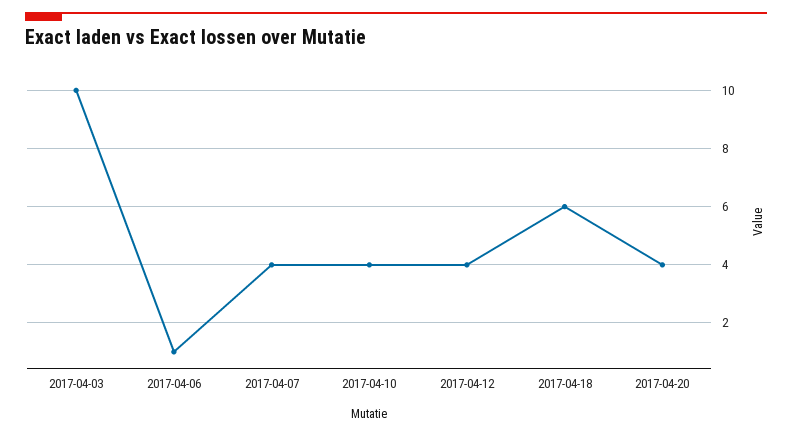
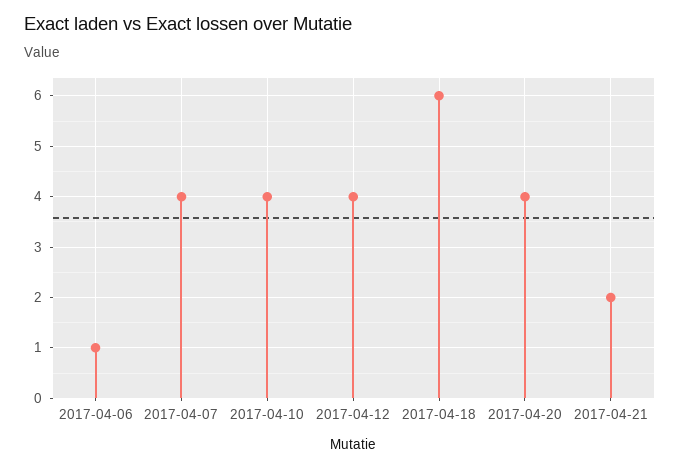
2017-04-03: 10 -> none
2017-04-21: none -> 2

